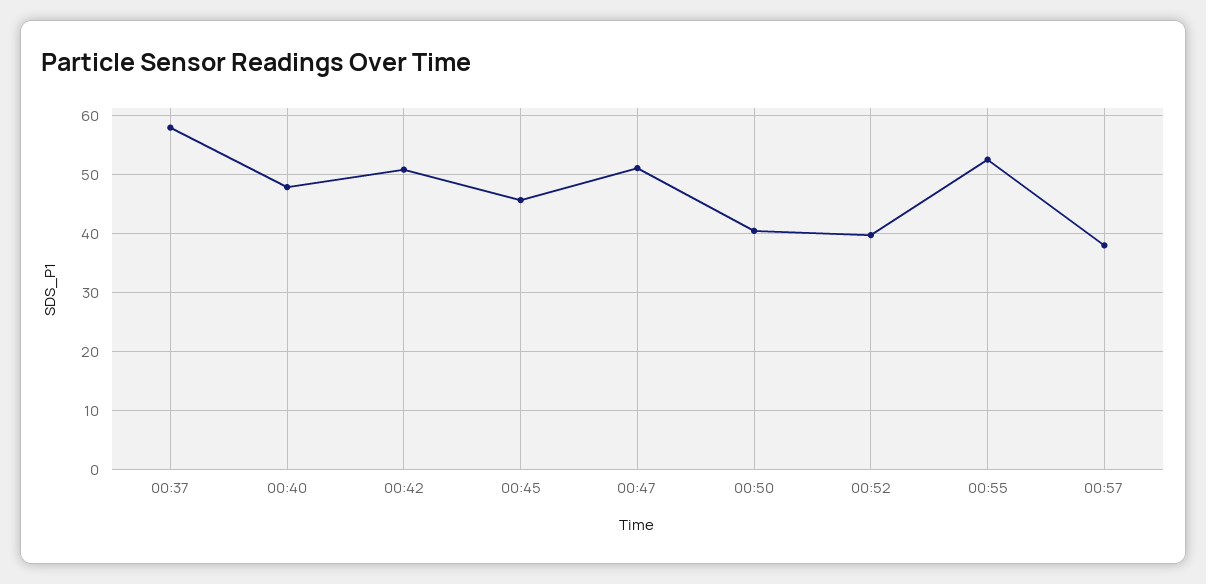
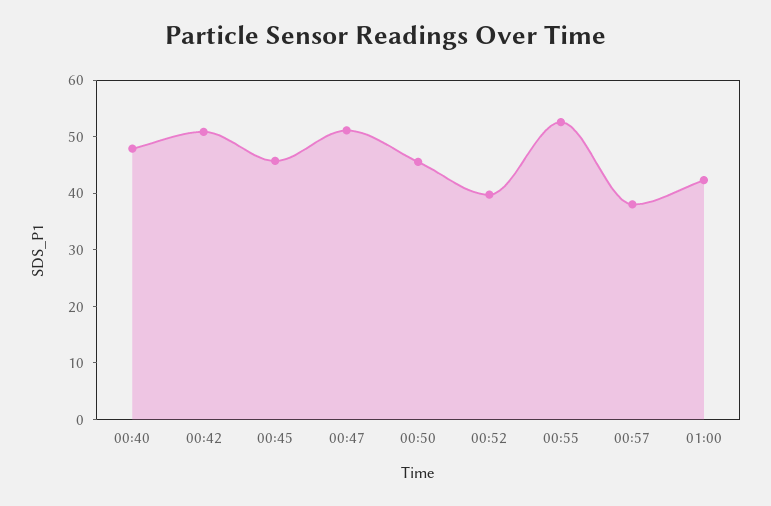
00:37: 58 -> none
00:50: 40 -> 46
01:00: none -> 42

